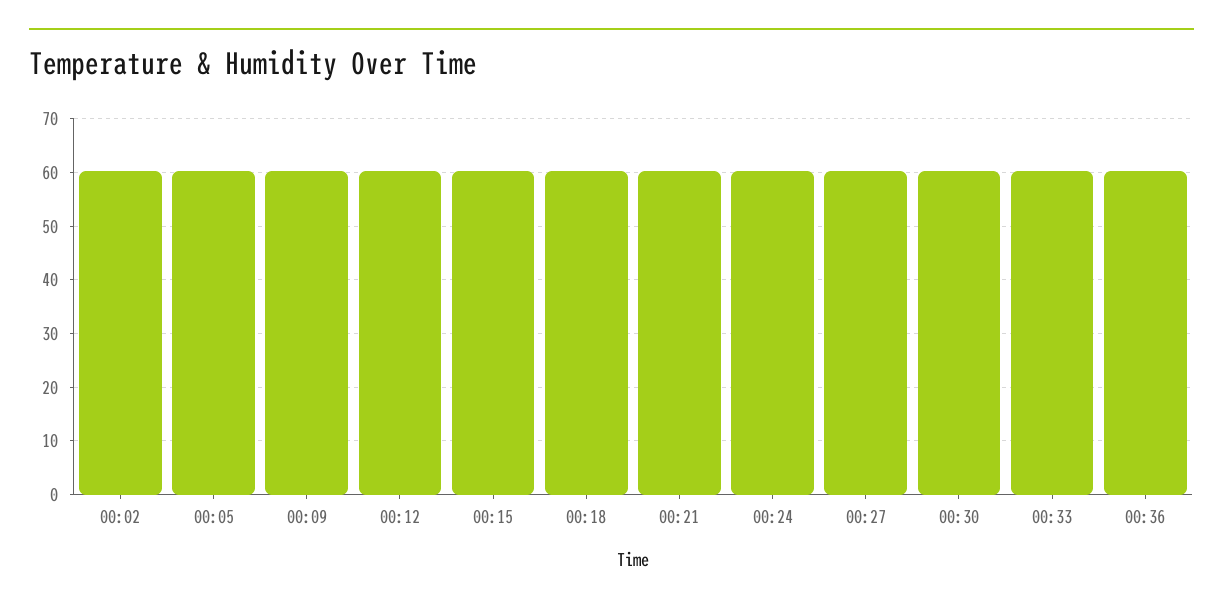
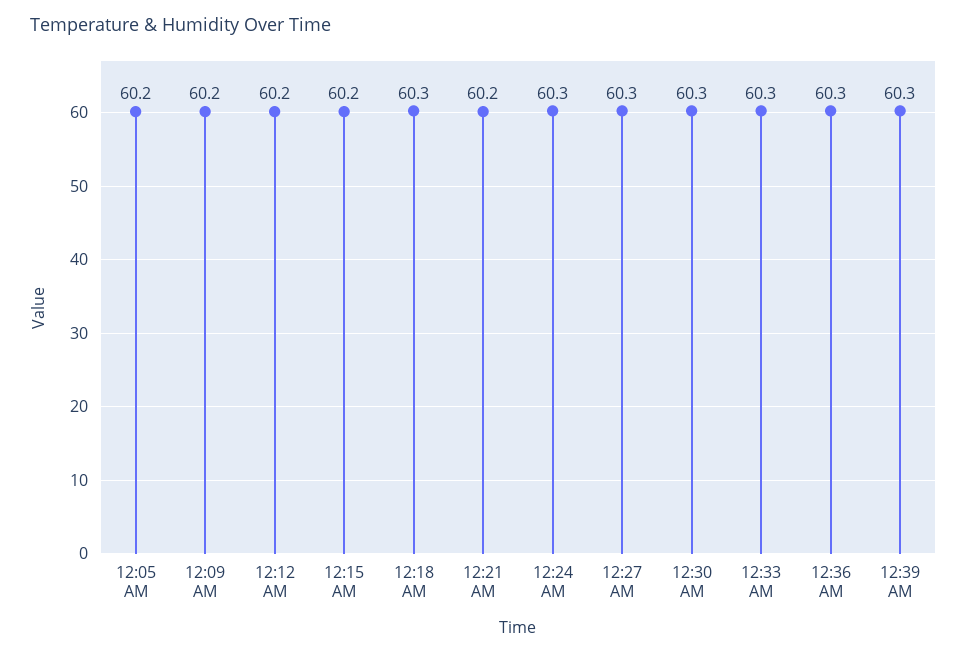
00:02: 60 -> none
12:39 AM: none -> 60.3

